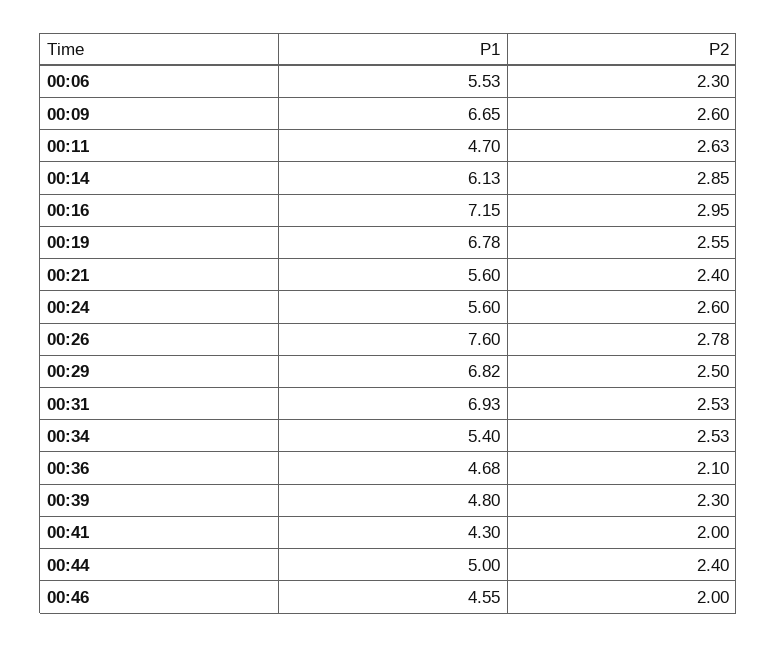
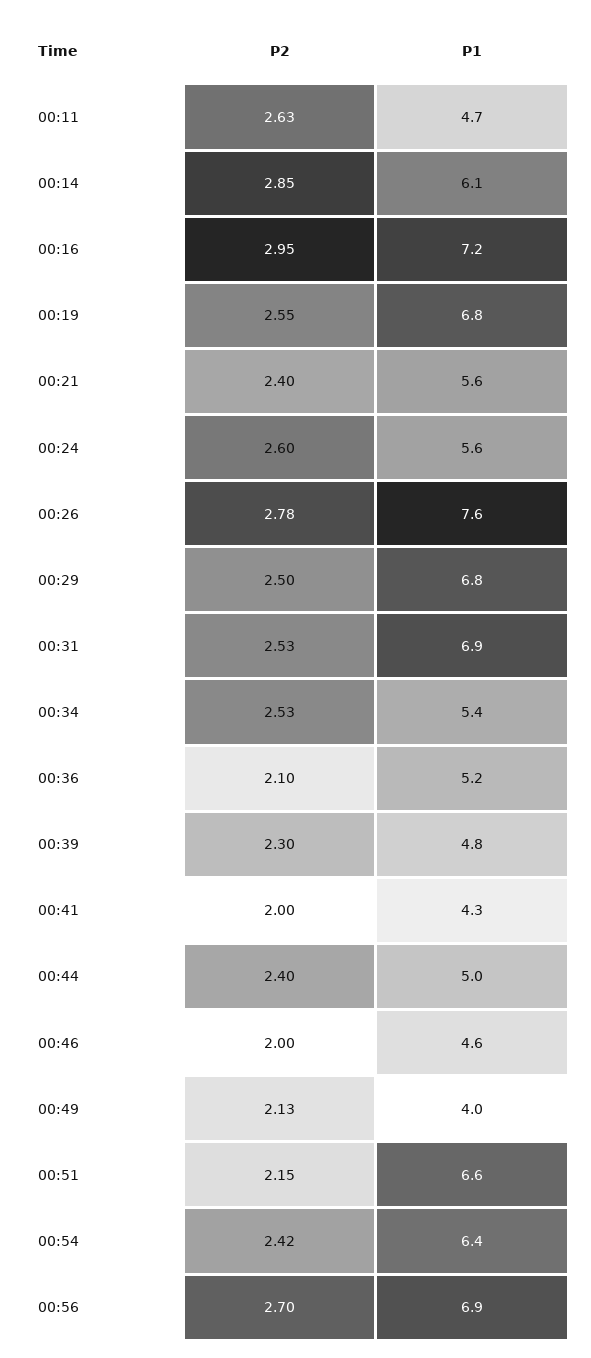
P1, 00:06: 5.53 -> none
P2, 00:06: 2.3 -> none
P1, 00:09: 6.65 -> none
P2, 00:09: 2.6 -> none
P1, 00:36: 4.68 -> 5.2
P2, 00:49: none -> 2.13
P1, 00:49: none -> 4
P2, 00:51: none -> 2.15
P1, 00:51: none -> 6.6
P2, 00:54: none -> 2.42
P1, 00:54: none -> 6.4
P2, 00:56: none -> 2.7
P1, 00:56: none -> 6.9

